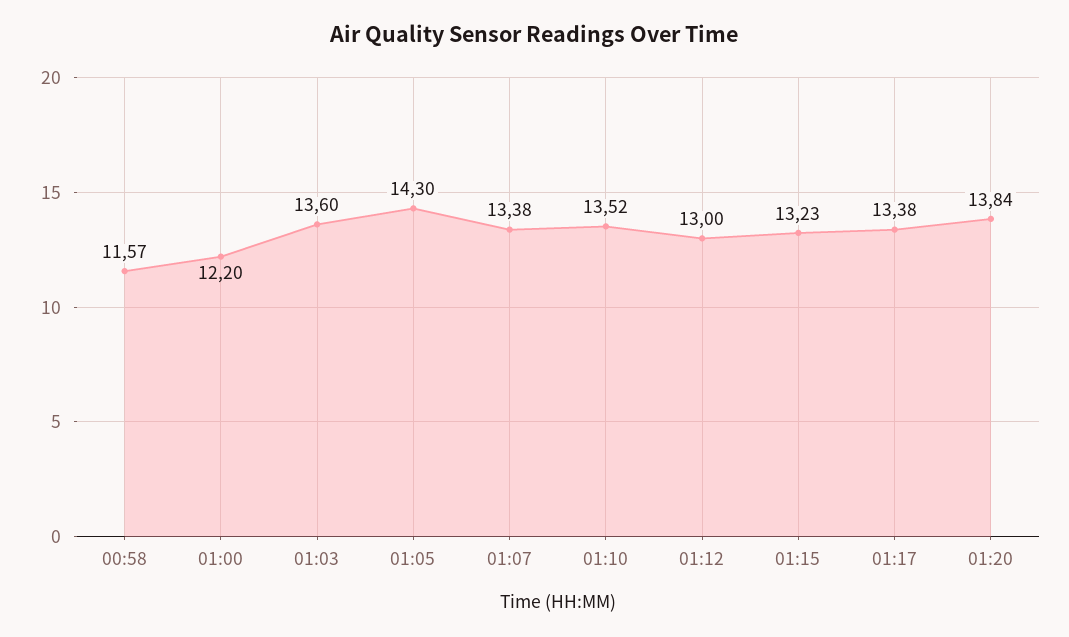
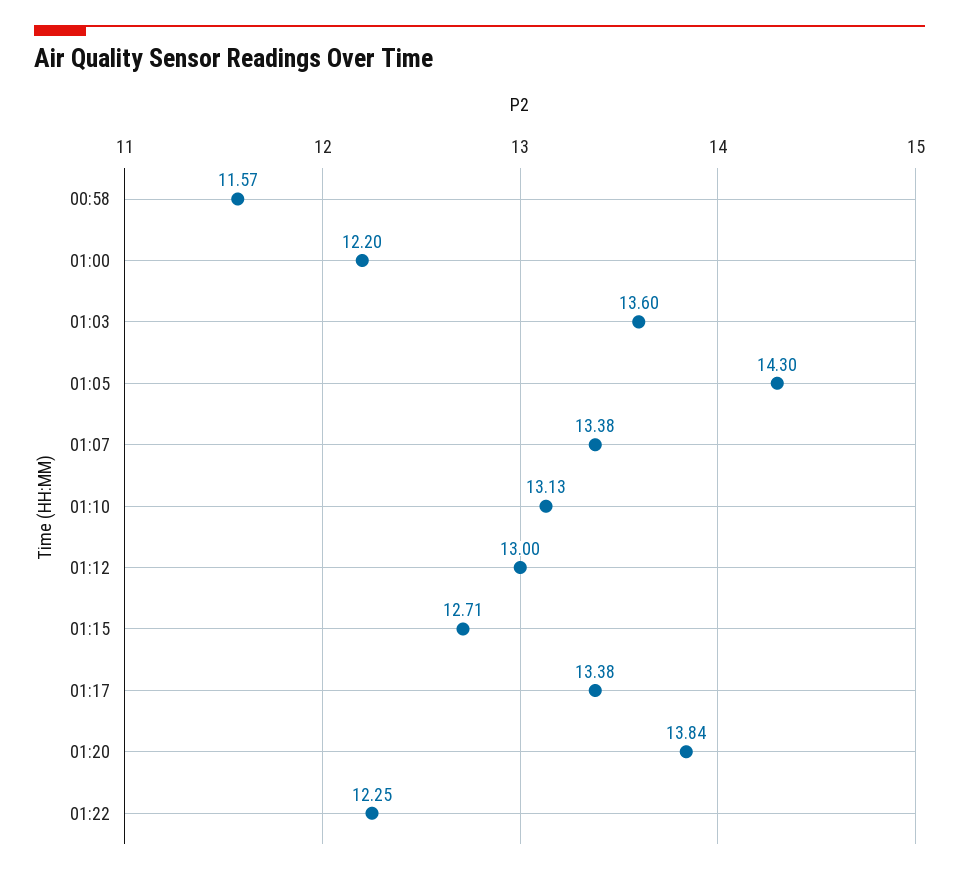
01:10: 13.52 -> 13.13
01:15: 13.23 -> 12.71
01:22: none -> 12.25

